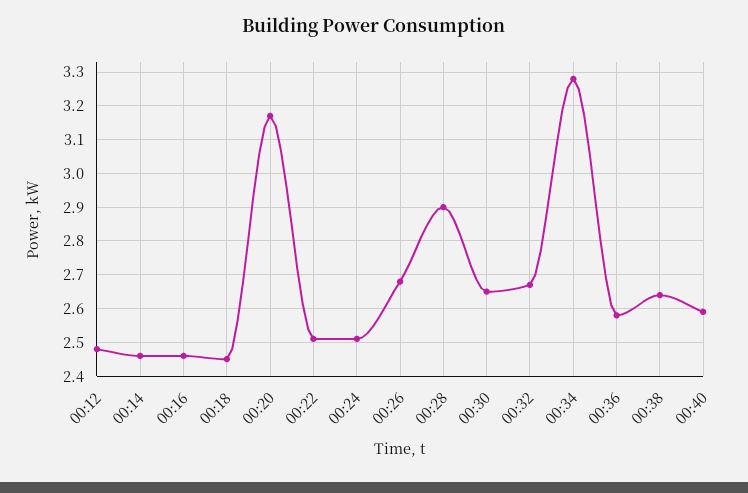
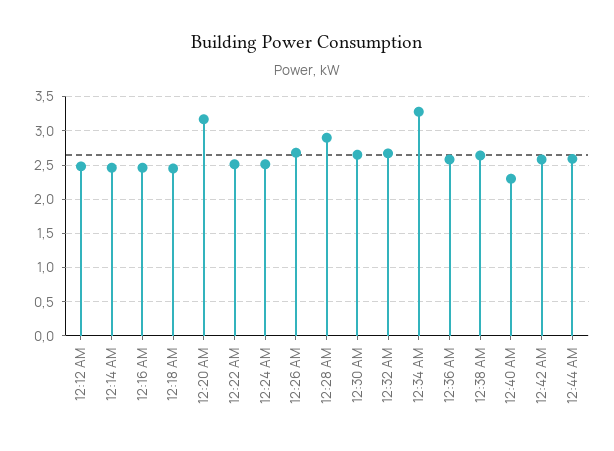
00:40: 2.6 -> 2.3
12:42 AM: none -> 2.6
12:44 AM: none -> 2.6

